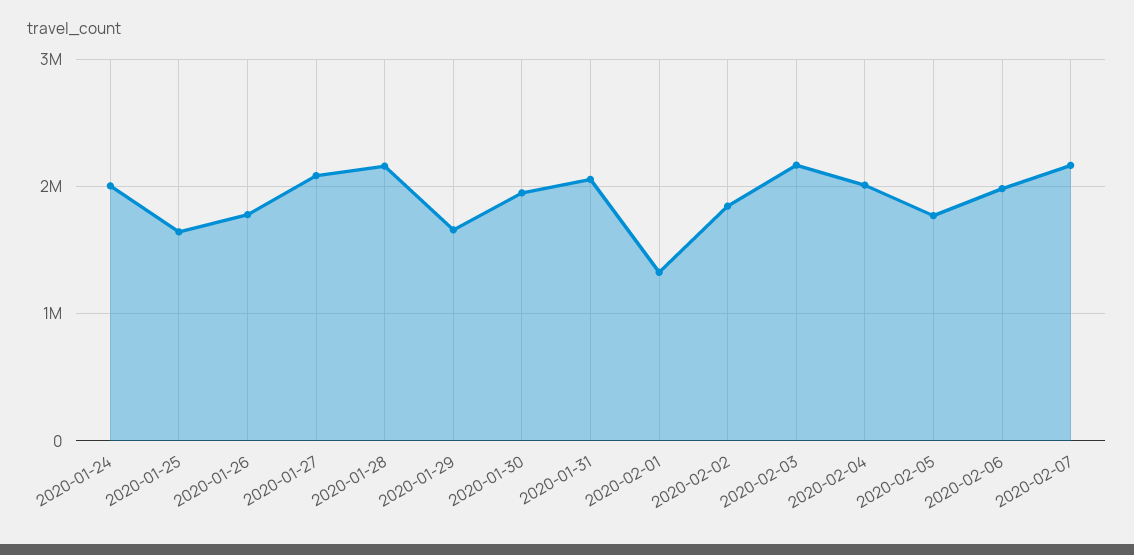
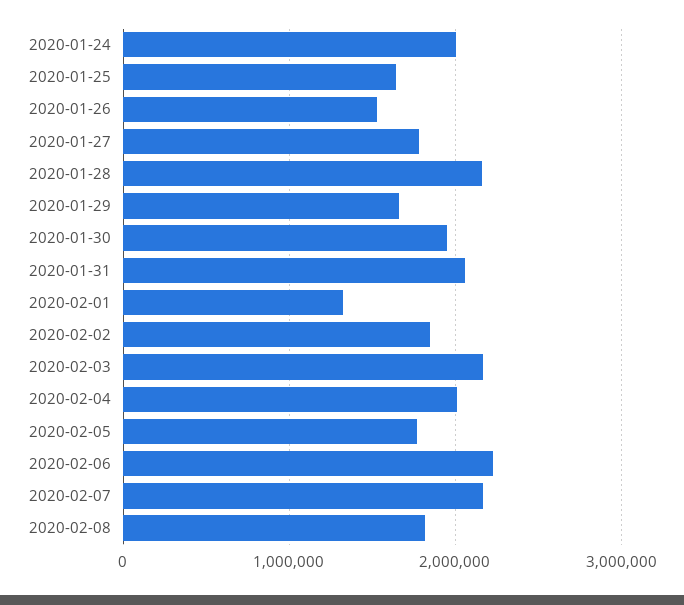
2020-01-26: 1800000 -> 1500000
2020-01-27: 2100000 -> 1800000
2020-02-06: 2000000 -> 2200000
2020-02-08: none -> 1800000

